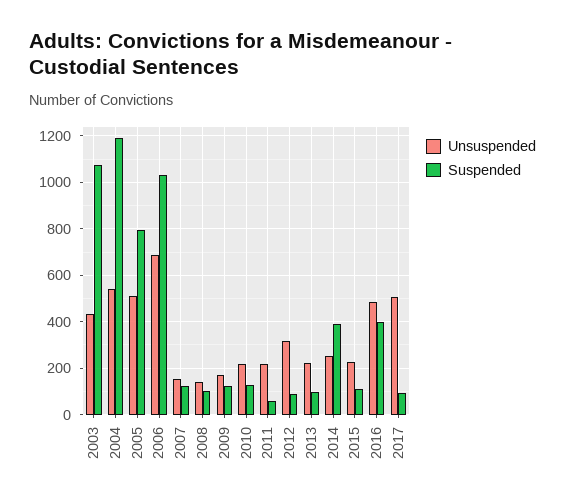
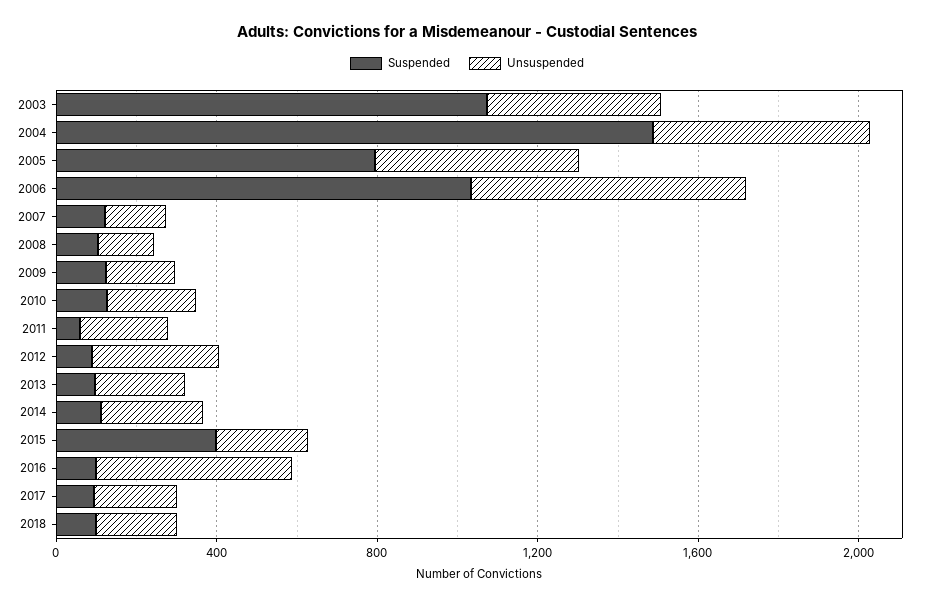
Suspended, 2004: 1200 -> 1500
Suspended, 2014: 400 -> 100
Suspended, 2015: 100 -> 400
Suspended, 2016: 400 -> 100
Unsuspended, 2017: 500 -> 200
Suspended, 2018: none -> 100
Unsuspended, 2018: none -> 200

